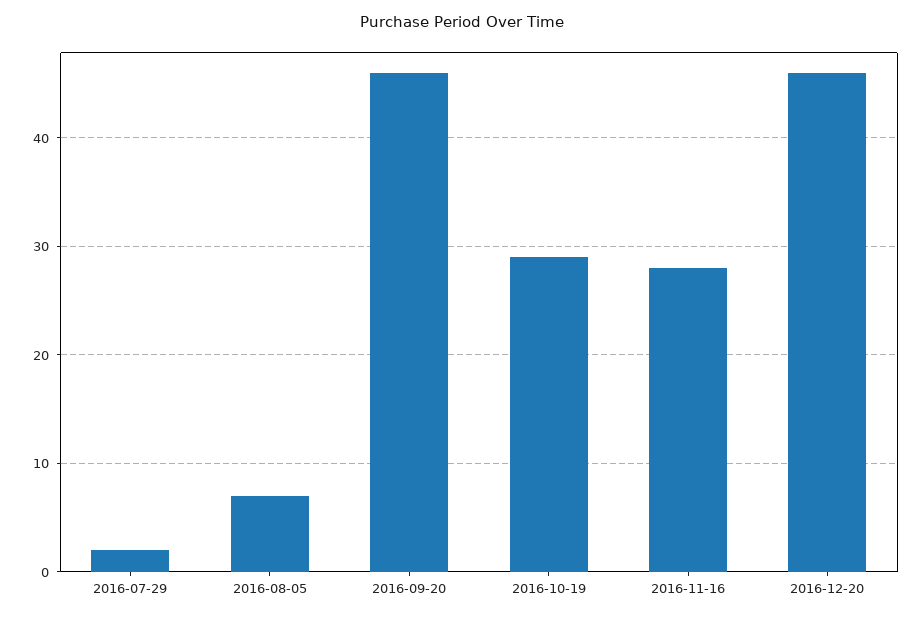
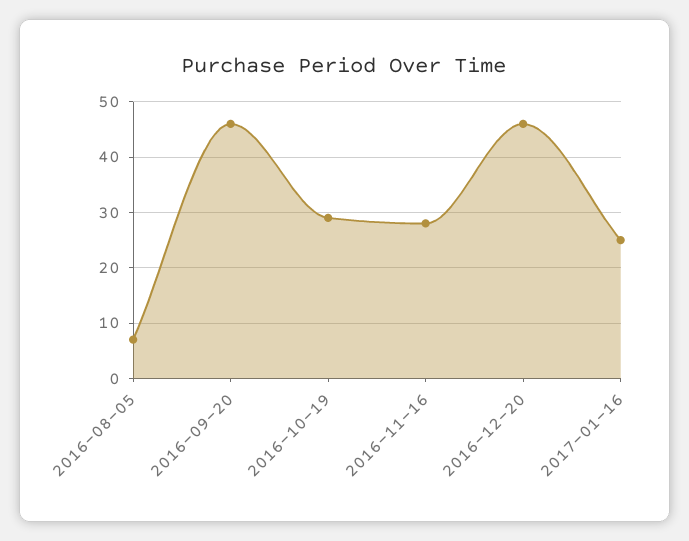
2016-07-29: 2 -> none
2017-01-16: none -> 25

